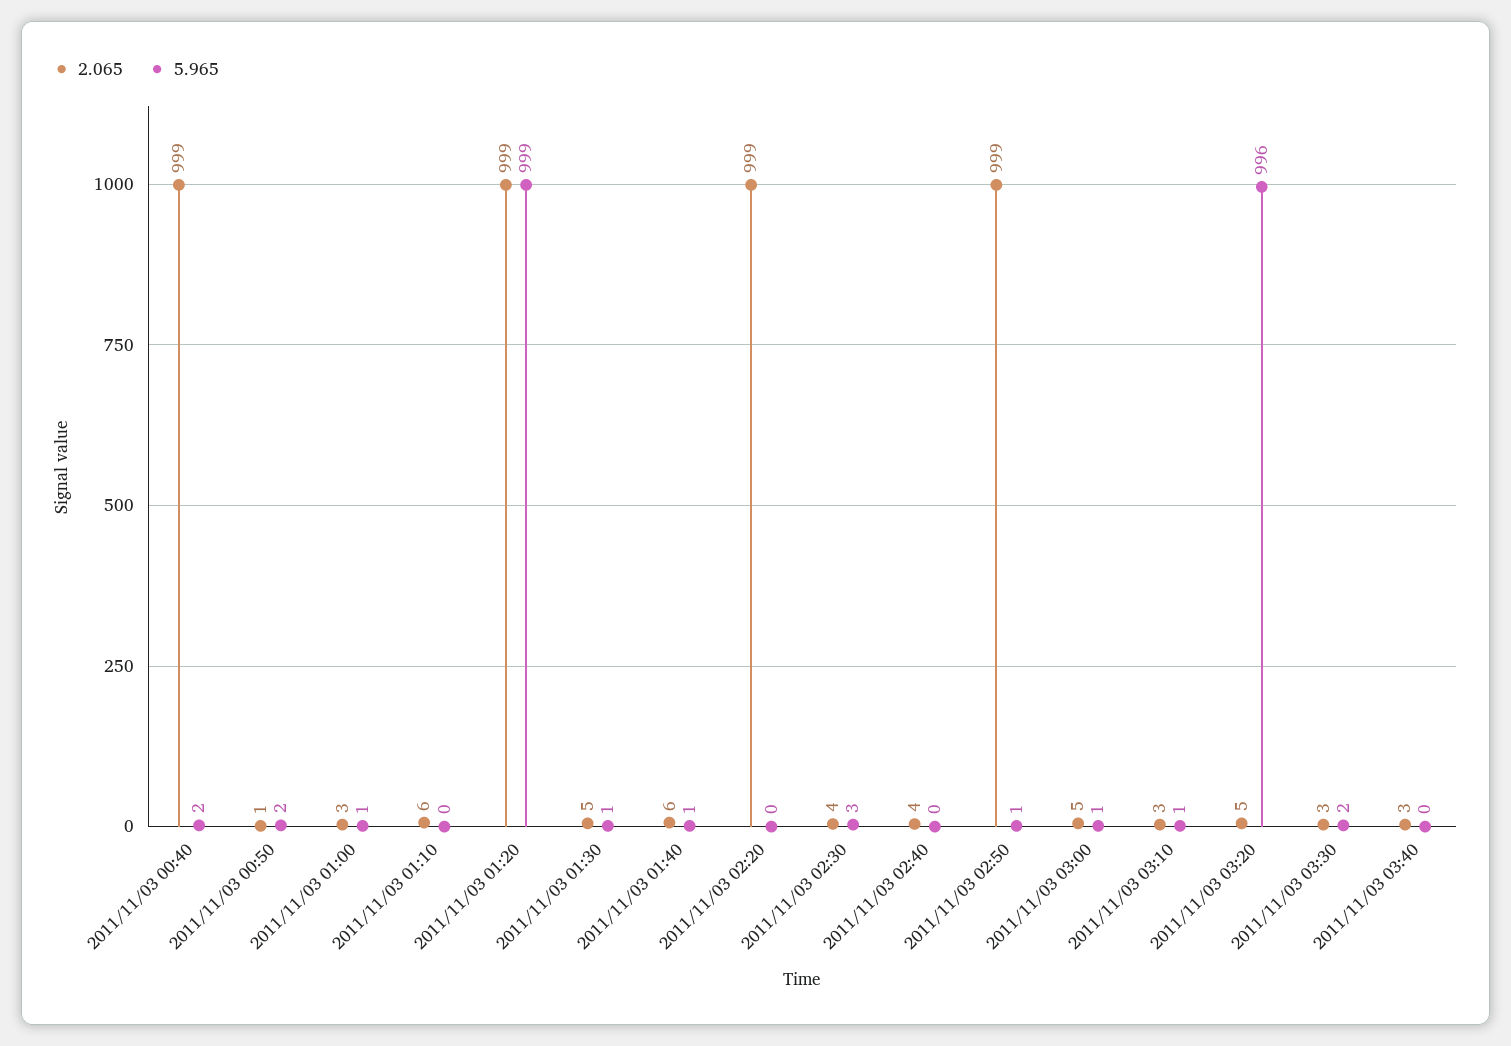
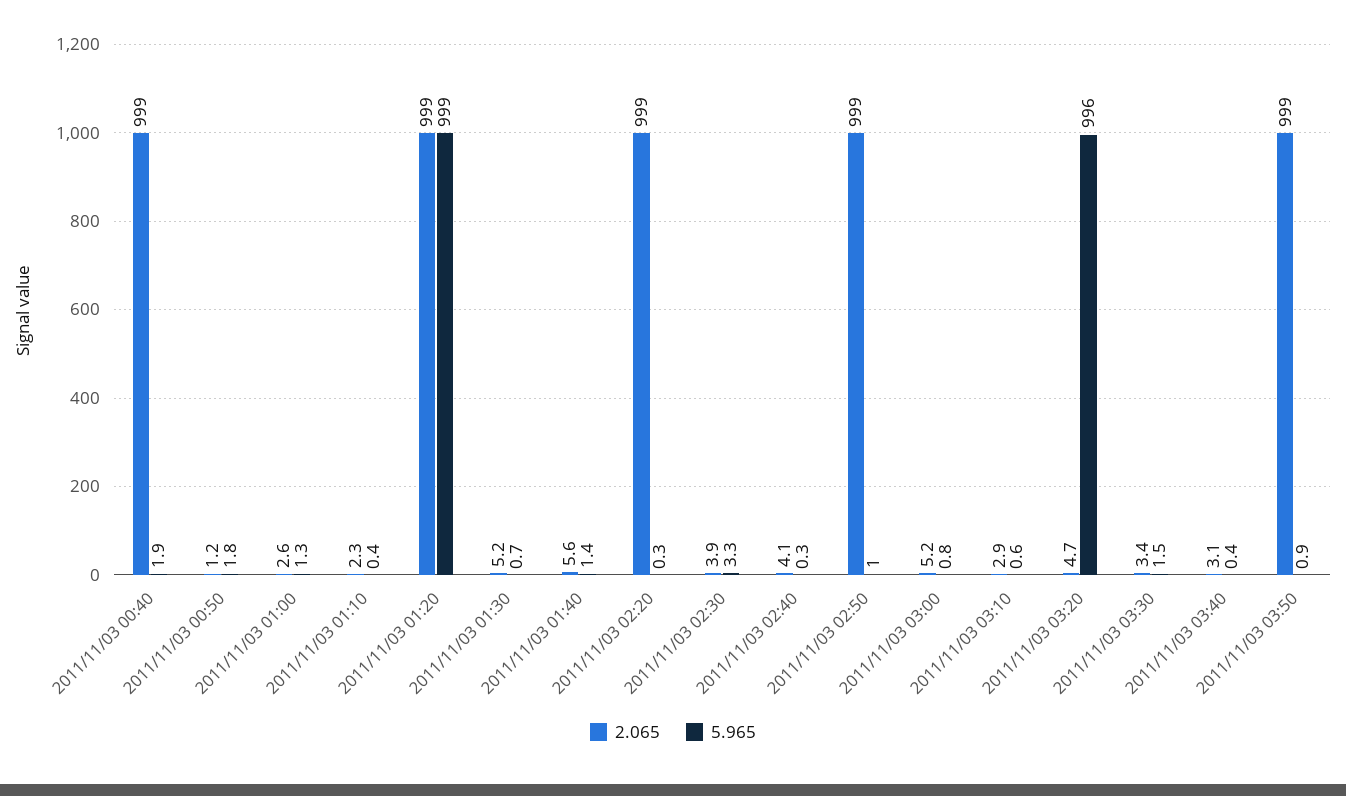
2.065, 2011/11/03 01:10: 6 -> 2.3
2.065, 2011/11/03 03:50: none -> 999
5.965, 2011/11/03 03:50: none -> 0.9

